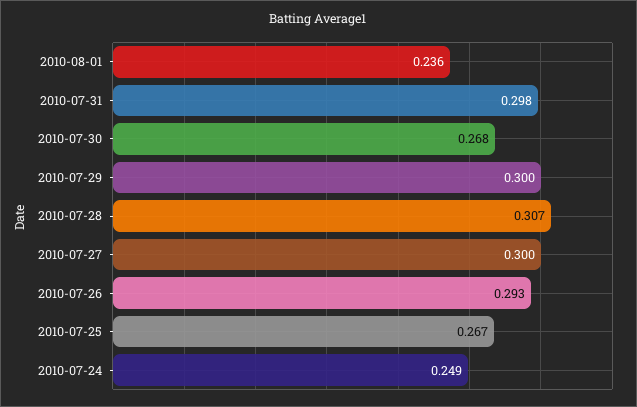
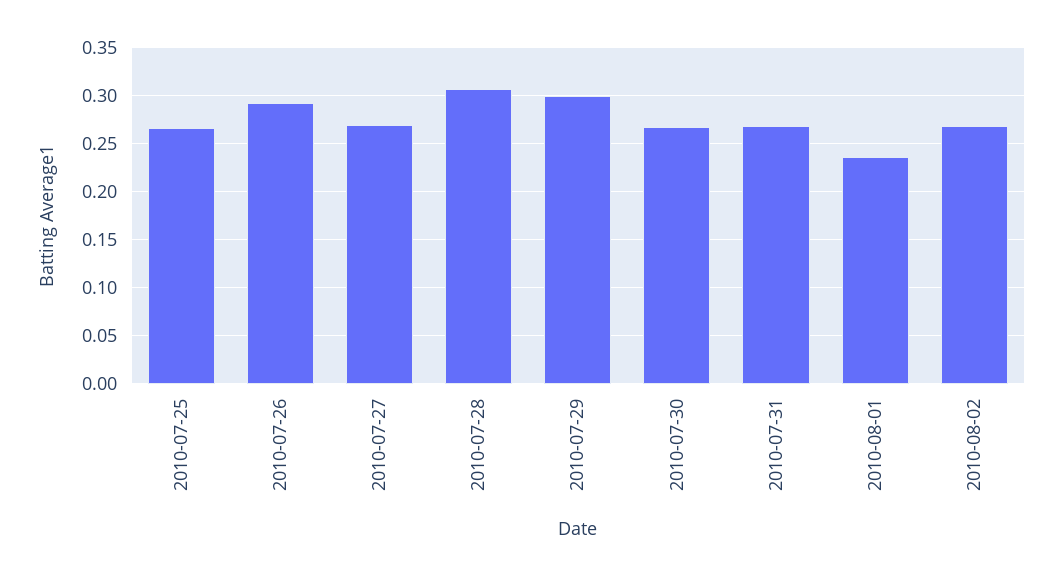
2010-07-31: 0.298 -> 0.27
2010-07-27: 0.3 -> 0.27
2010-07-24: 0.249 -> none
2010-08-02: none -> 0.27

